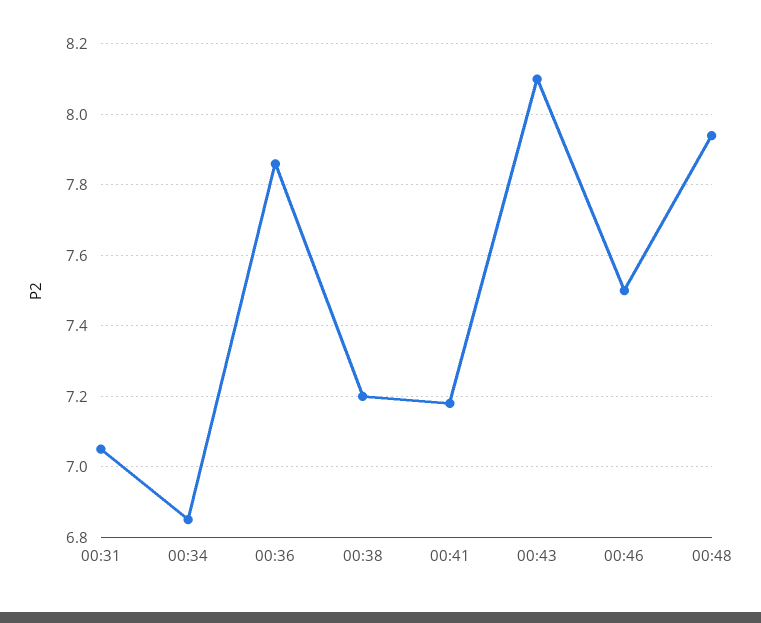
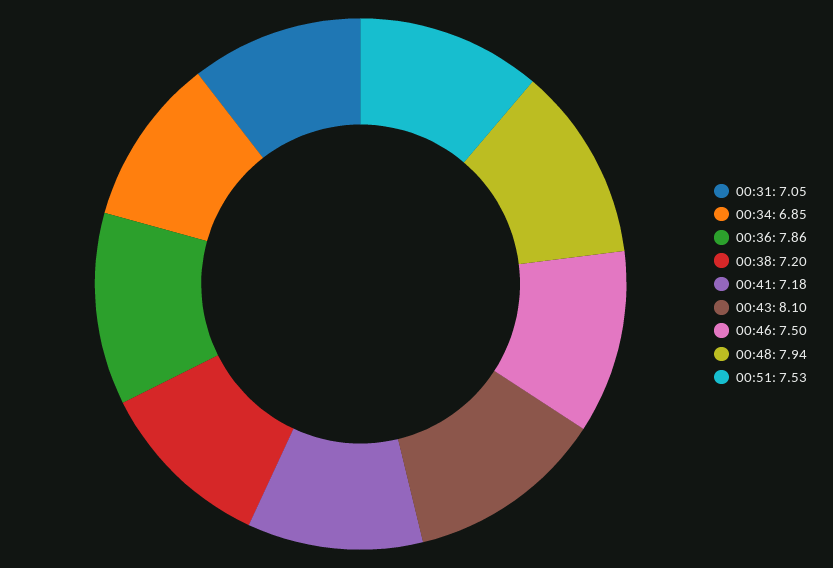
00:51: none -> 7.53

